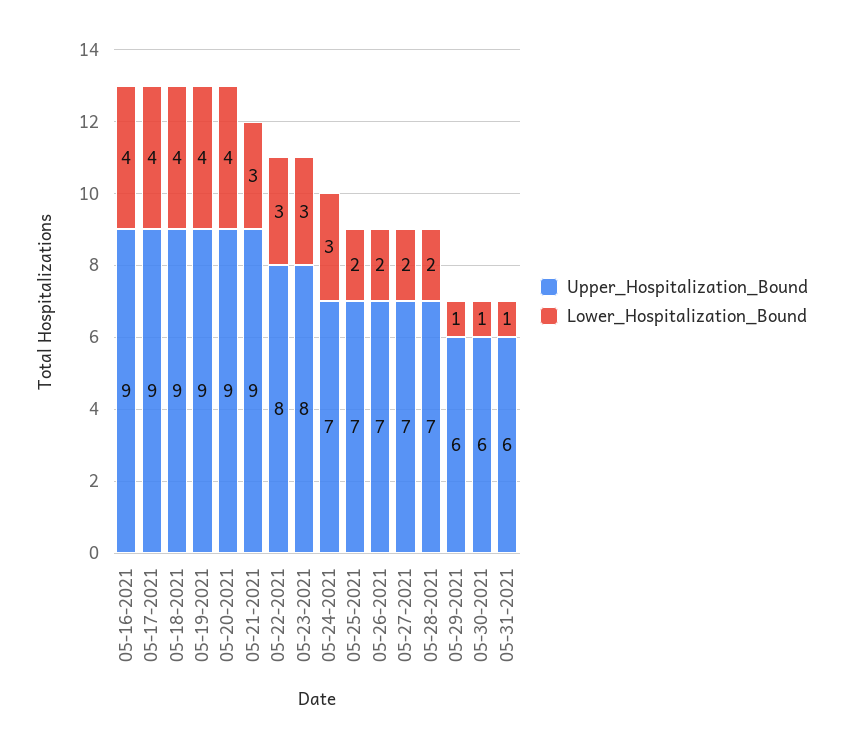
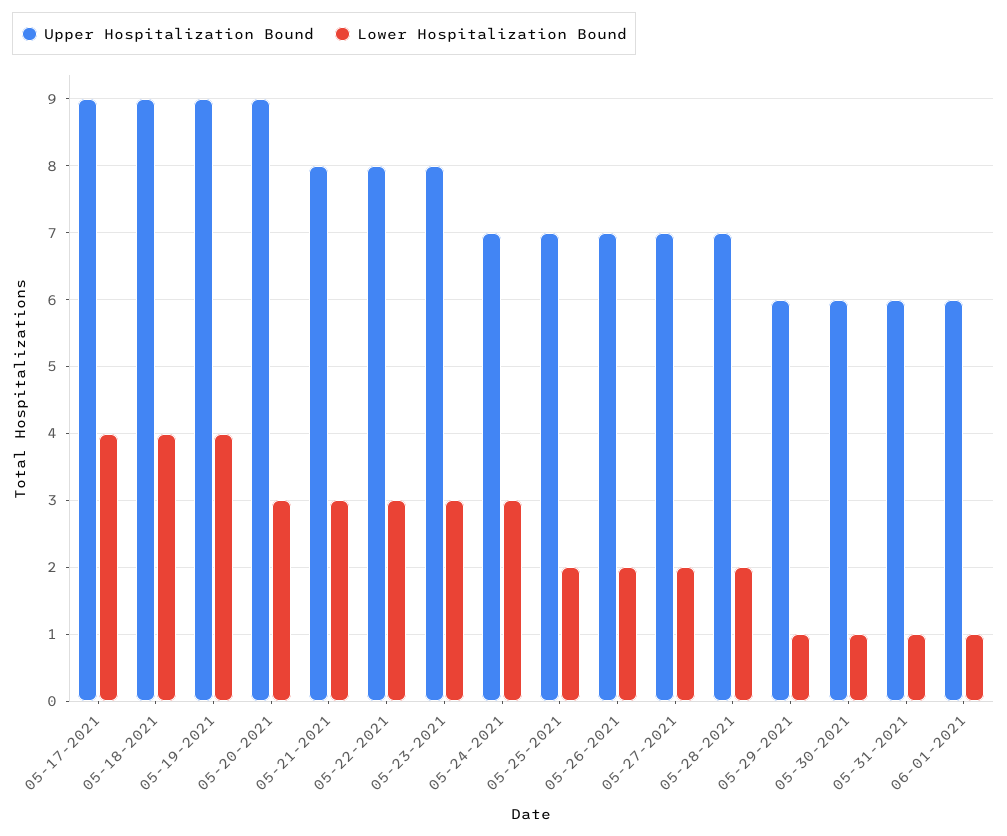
Upper_Hospitalization_Bound, 05-16-2021: 9 -> none
Lower_Hospitalization_Bound, 05-16-2021: 4 -> none
Lower_Hospitalization_Bound, 05-20-2021: 4 -> 3
Upper_Hospitalization_Bound, 05-21-2021: 9 -> 8
Upper_Hospitalization_Bound, 06-01-2021: none -> 6
Lower_Hospitalization_Bound, 06-01-2021: none -> 1

